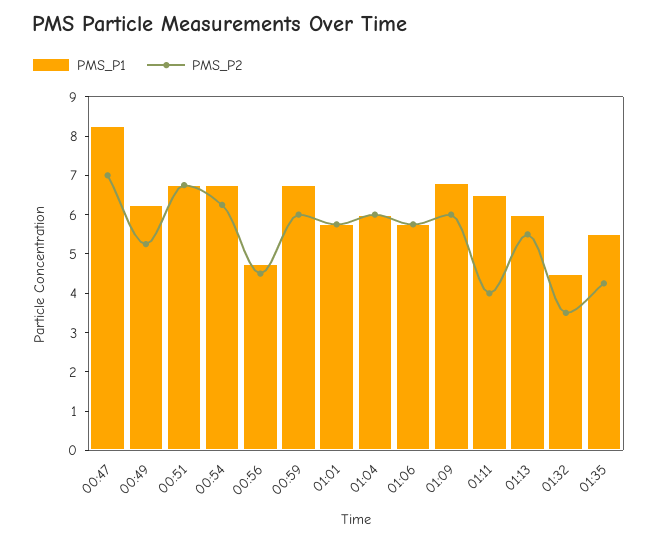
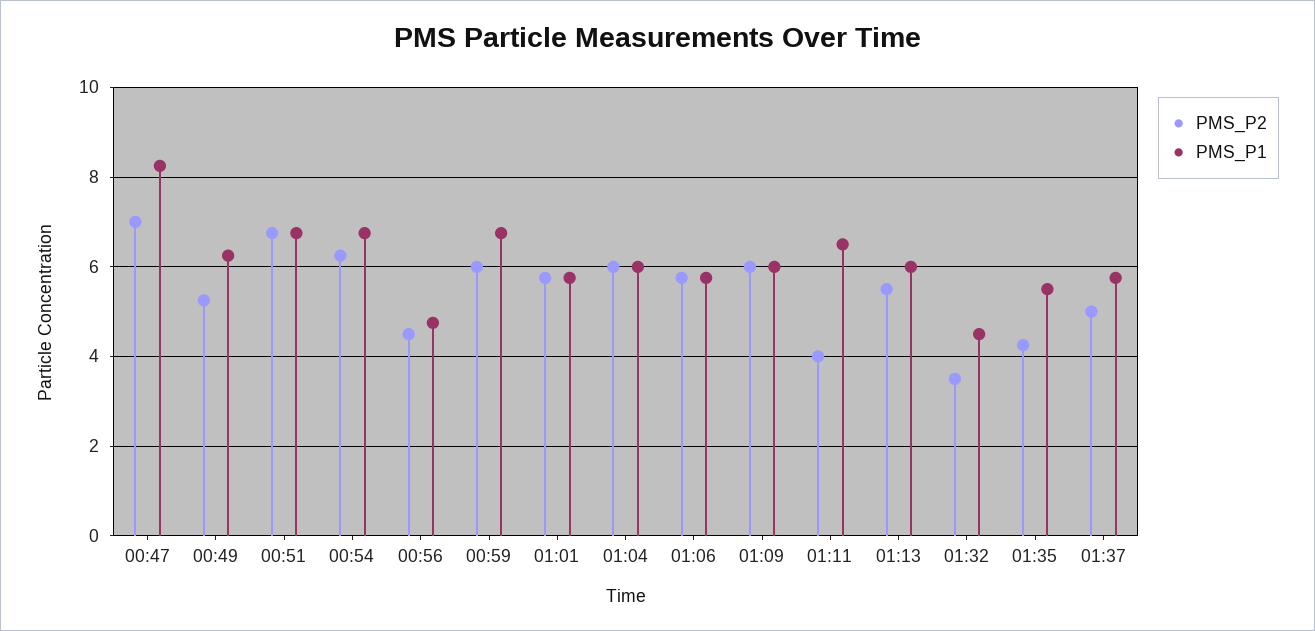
PMS_P1, 01:09: 6.75 -> 6
PMS_P2, 01:37: none -> 5
PMS_P1, 01:37: none -> 5.8

